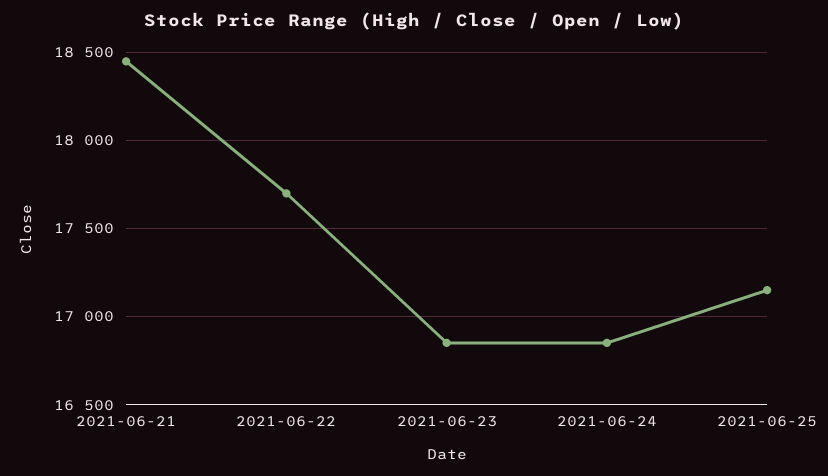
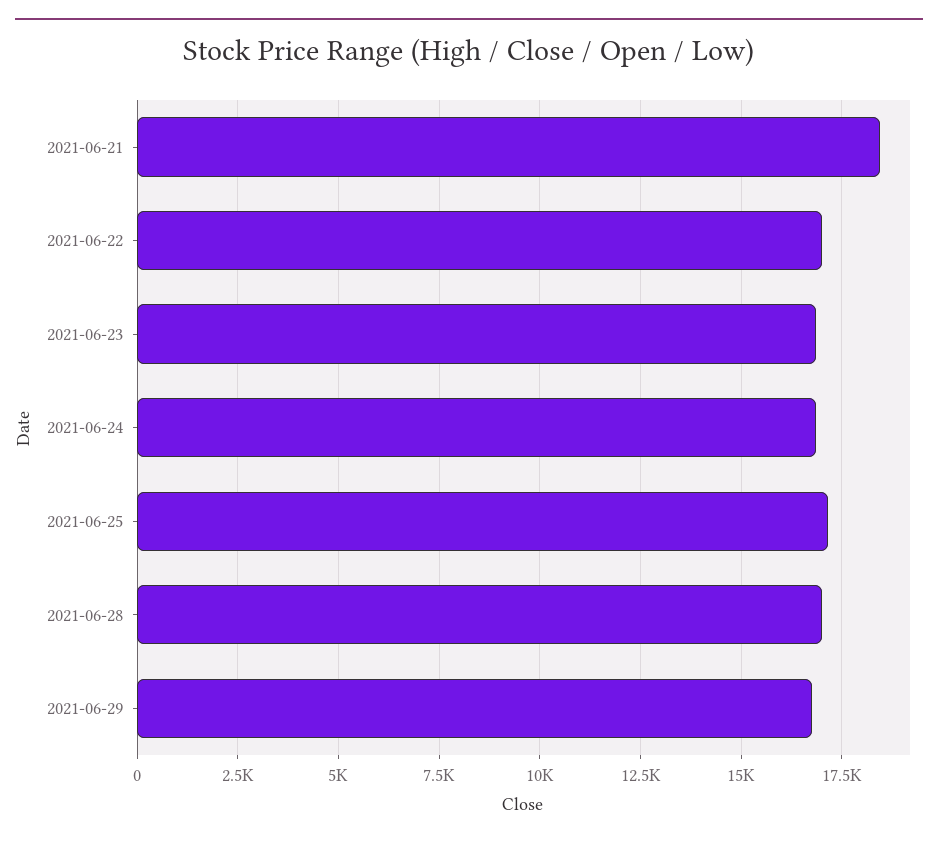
2021-06-22: 17700 -> 17000
2021-06-28: none -> 17000
2021-06-29: none -> 16750

